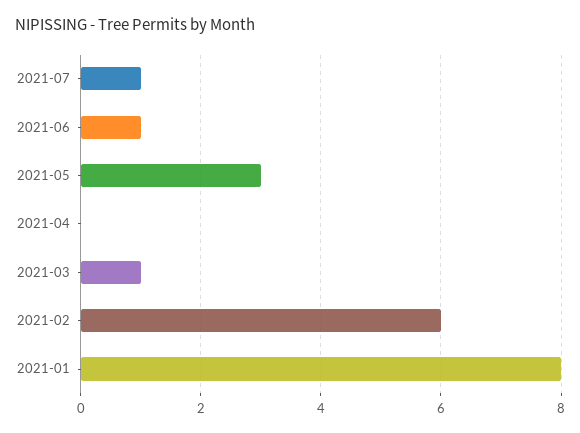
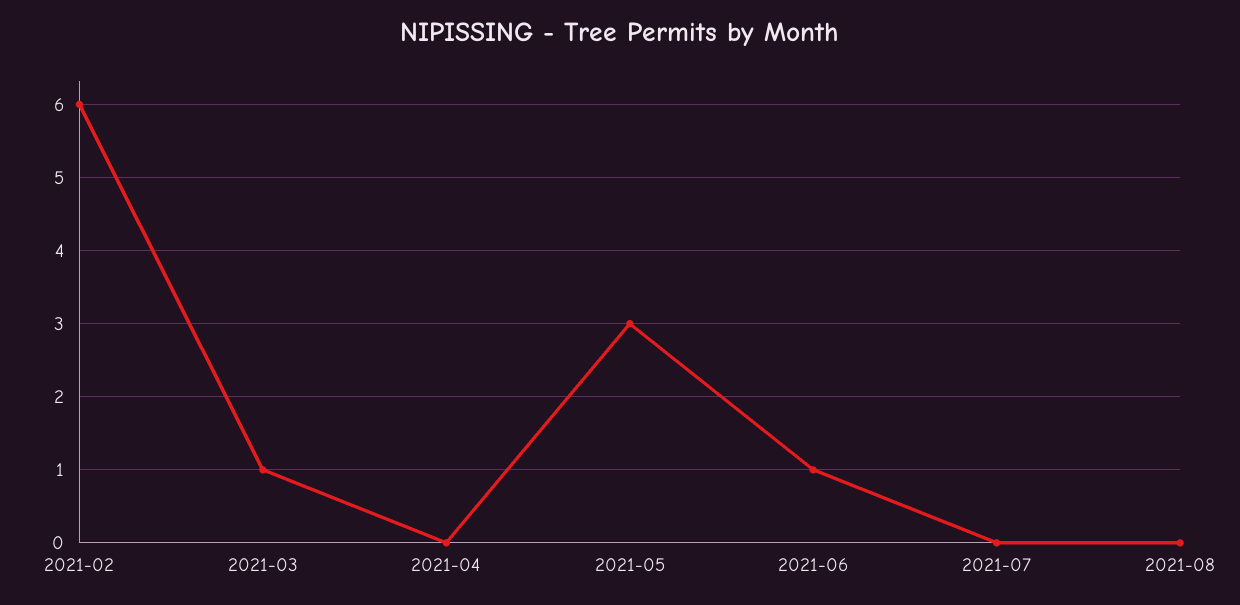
2021-07: 1 -> 0
2021-01: 8 -> none
2021-08: none -> 0

